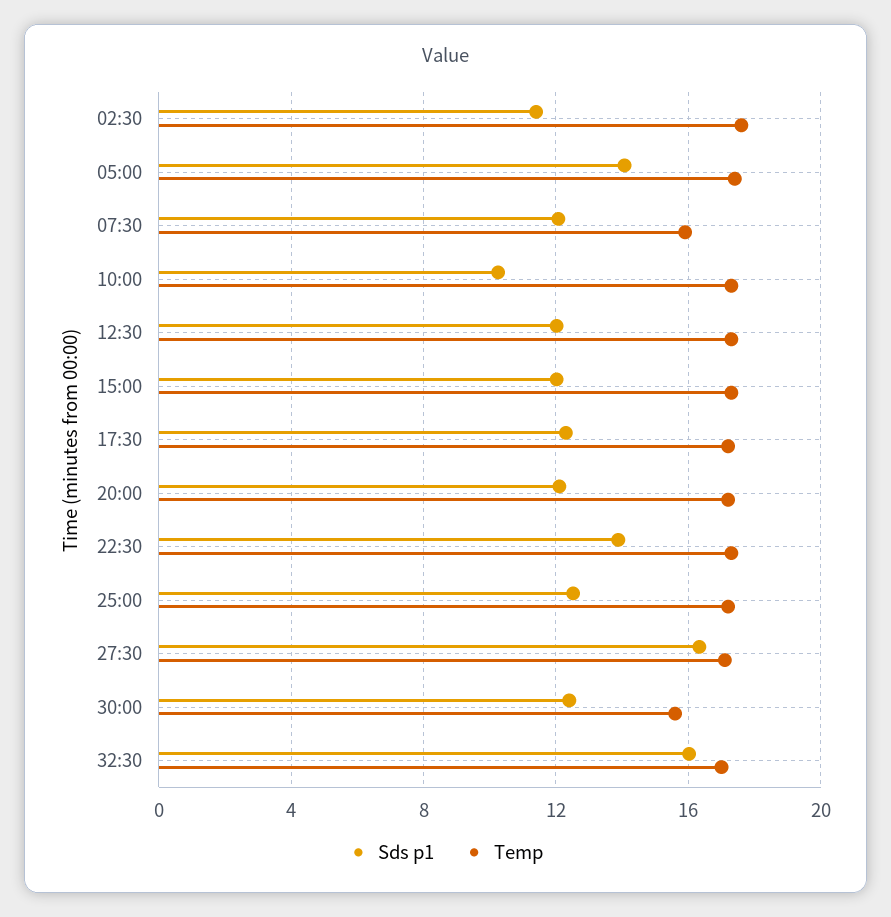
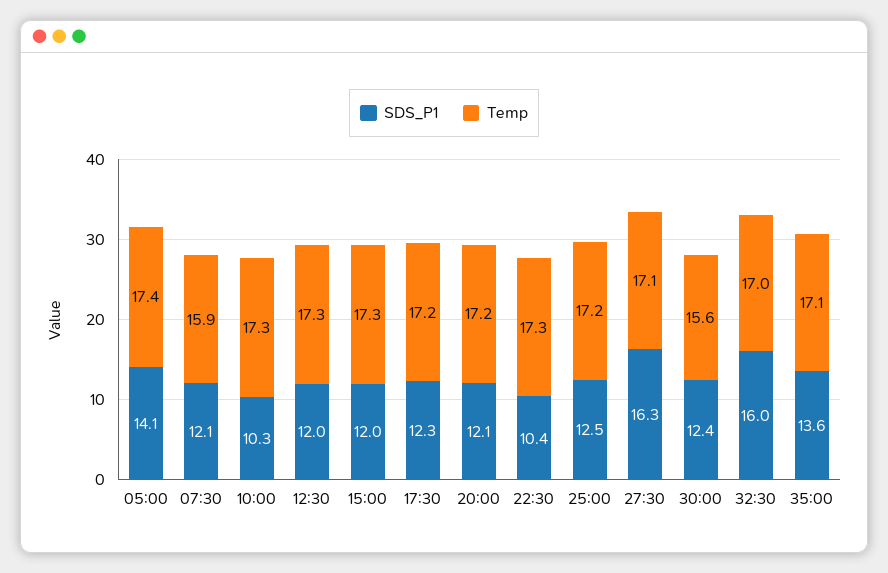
Sds p1, 02:30: 11.5 -> none
Temp, 02:30: 17.5 -> none
Sds p1, 22:30: 14 -> 10.4
Sds p1, 35:00: none -> 13.6
Temp, 35:00: none -> 17.1

